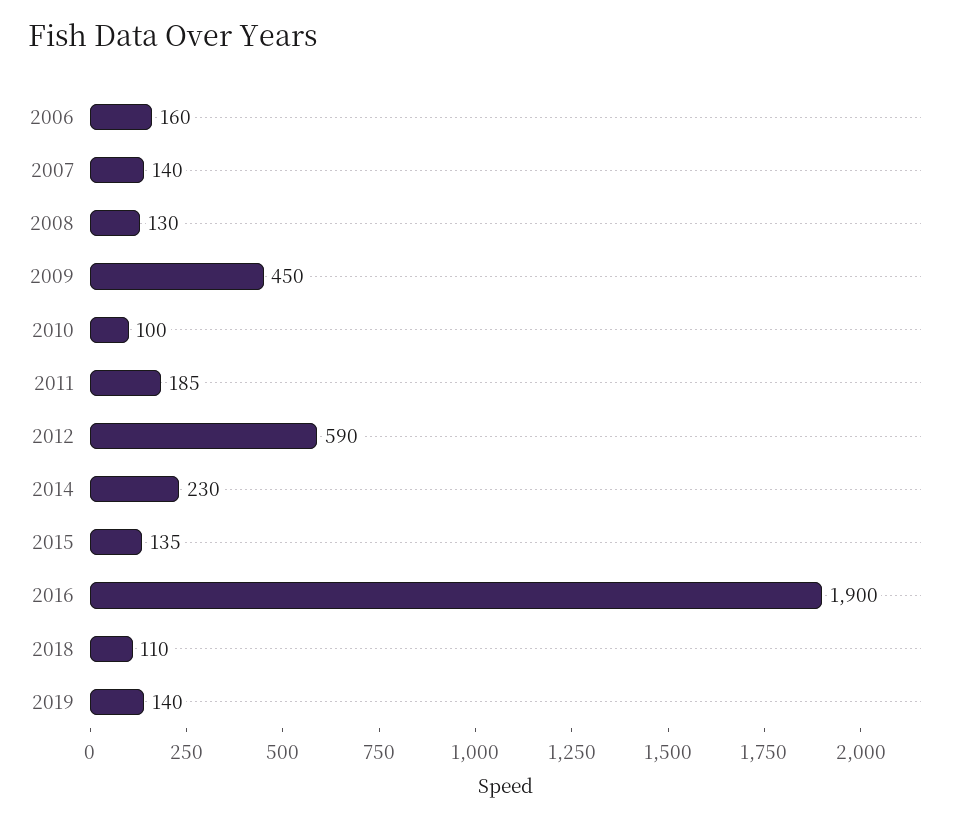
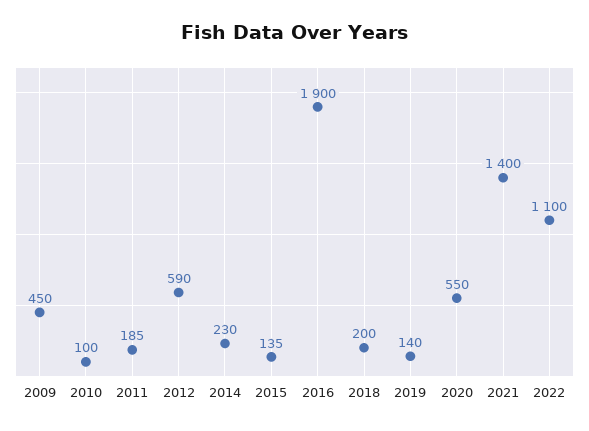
2006: 160 -> none
2007: 140 -> none
2008: 130 -> none
2018: 110 -> 200
2020: none -> 550
2021: none -> 1400
2022: none -> 1100

